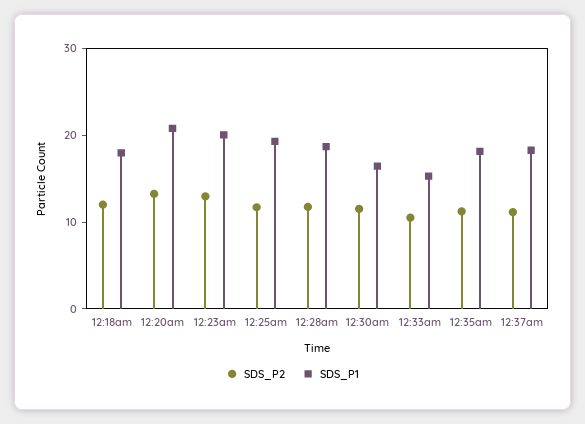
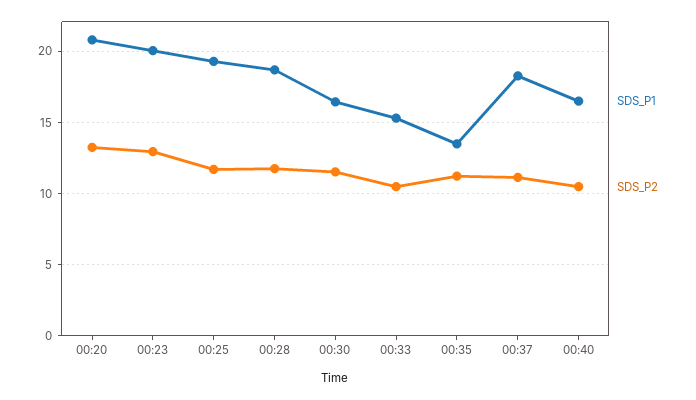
SDS_P2, 12:18am: 12 -> none
SDS_P1, 12:18am: 18 -> none
SDS_P1, 12:35am: 18 -> 13.5
SDS_P1, 00:40: none -> 16.5
SDS_P2, 00:40: none -> 10.5

